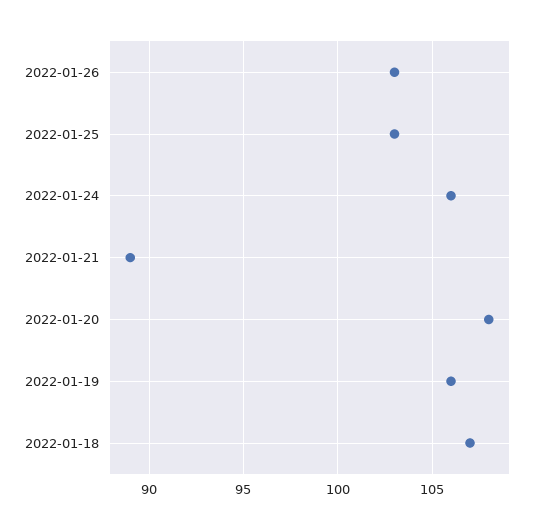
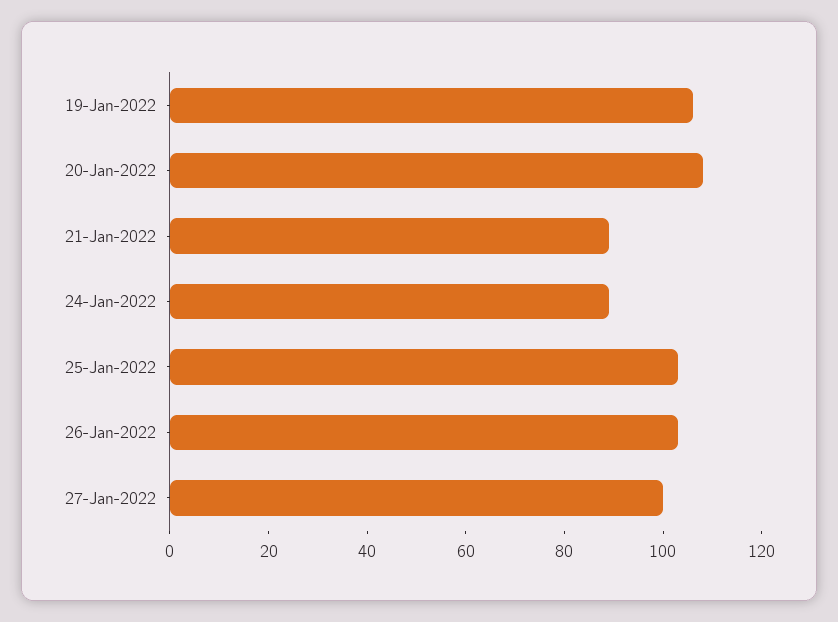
2022-01-24: 106 -> 90
2022-01-18: 107 -> none
27-Jan-2022: none -> 100

